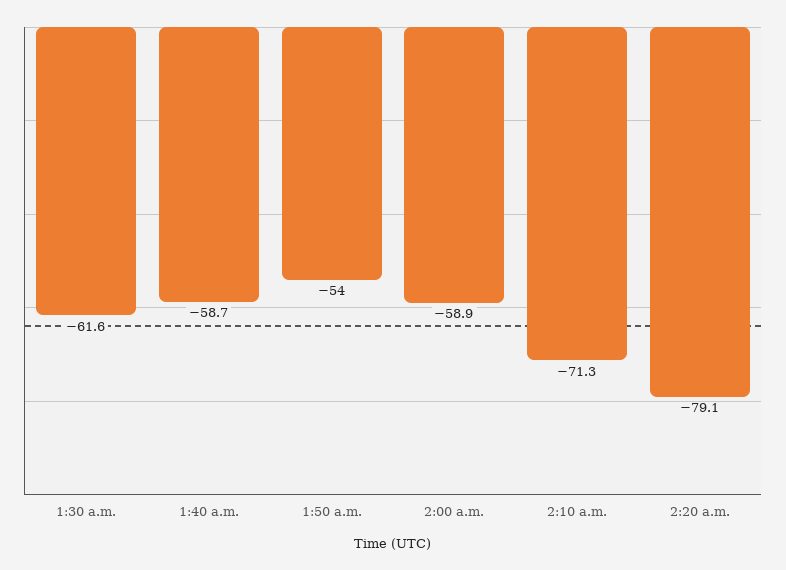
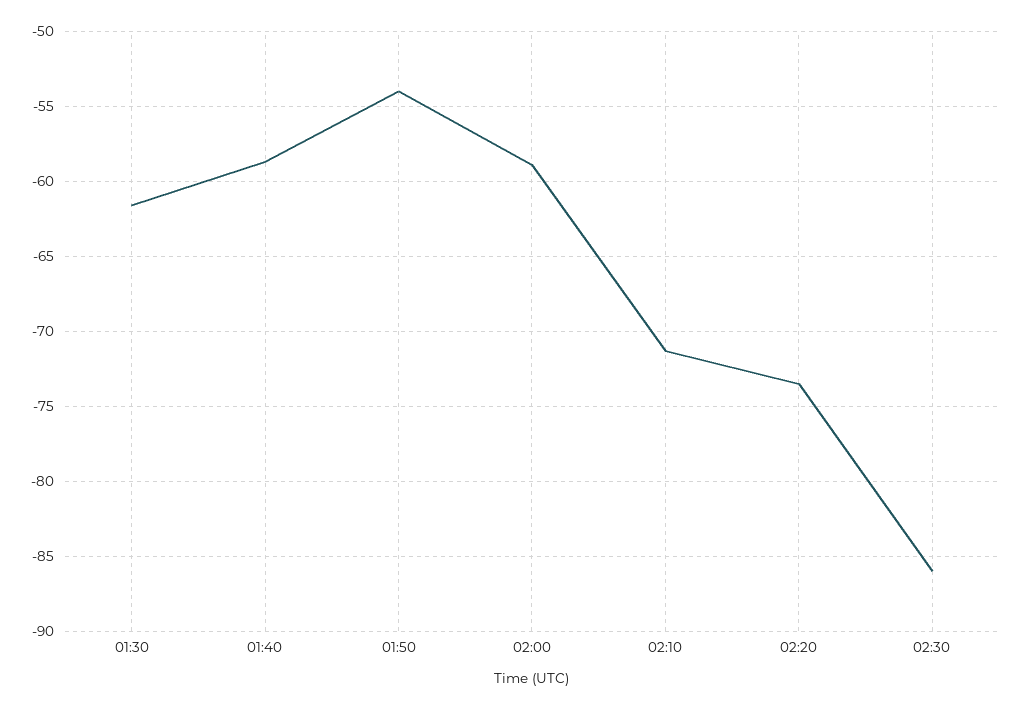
2:20 a.m.: -79.1 -> -73.5
02:30: none -> -86

